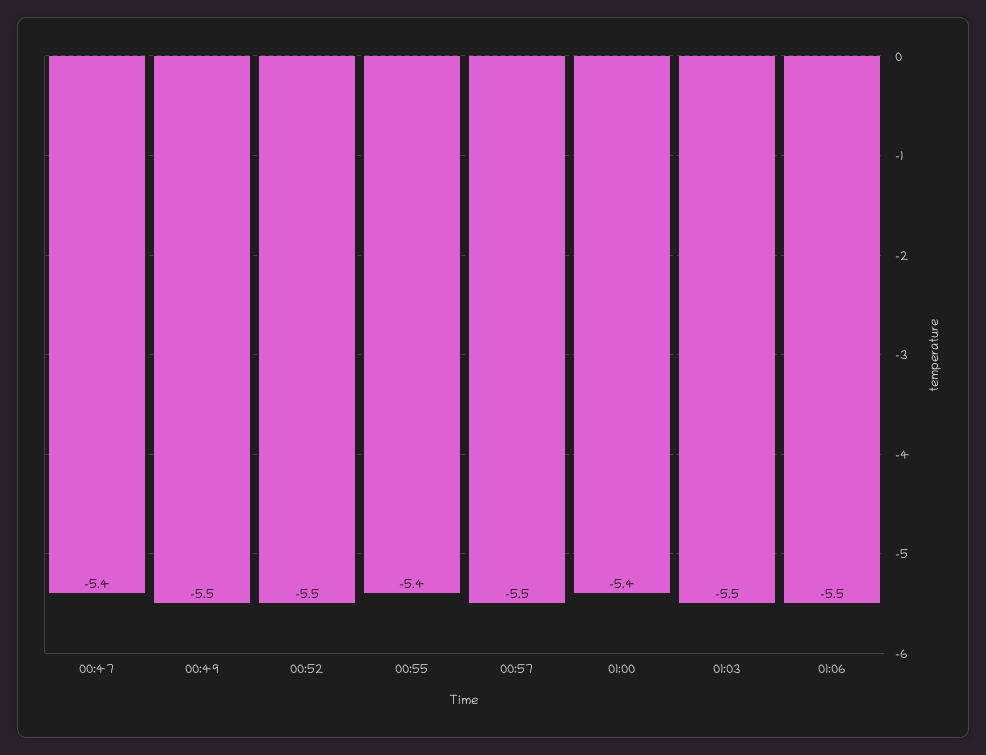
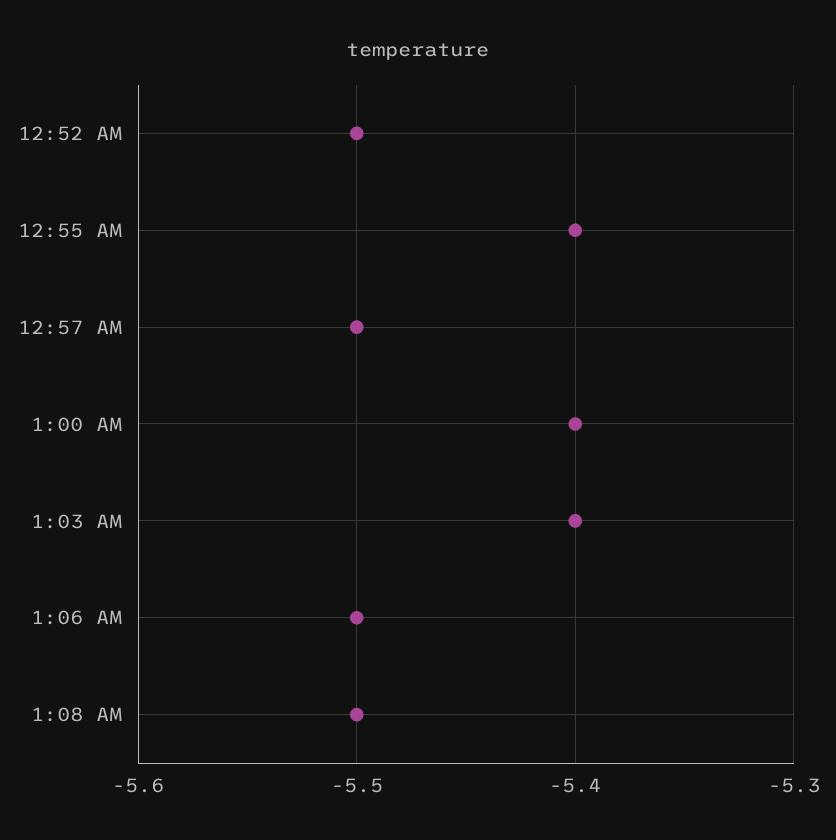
00:47: -5.4 -> none
00:49: -5.5 -> none
01:03: -5.5 -> -5.4
1:08 AM: none -> -5.5

